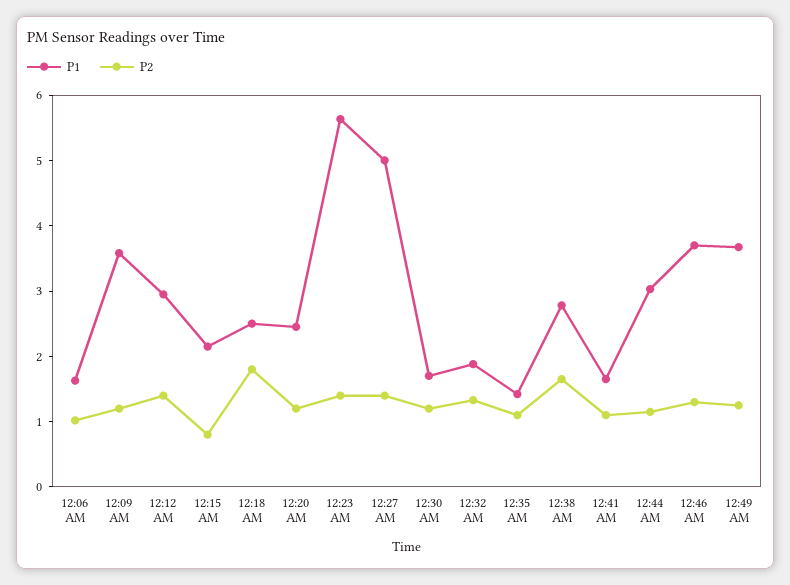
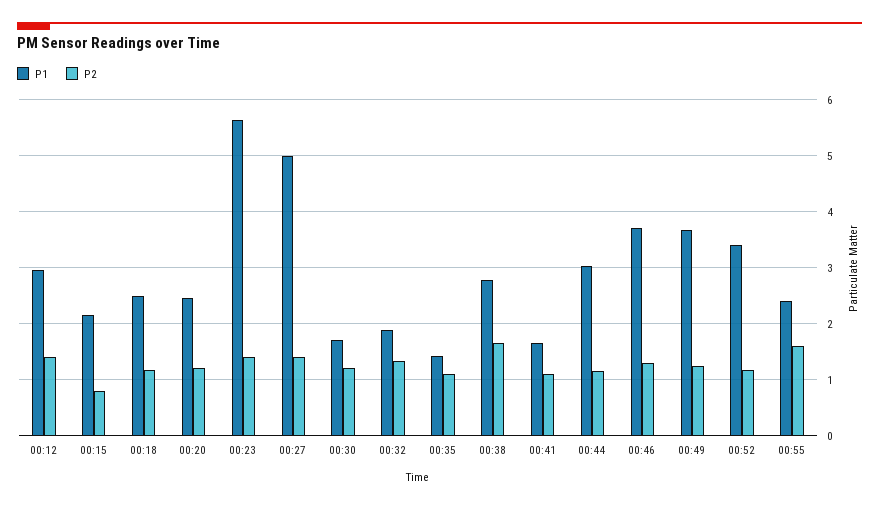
P1, 12:06 AM: 1.6 -> none
P2, 12:06 AM: 1 -> none
P1, 12:09 AM: 3.6 -> none
P2, 12:09 AM: 1.2 -> none
P2, 12:18 AM: 1.8 -> 1.2
P1, 00:52: none -> 3.4
P2, 00:52: none -> 1.2
P1, 00:55: none -> 2.4
P2, 00:55: none -> 1.6

